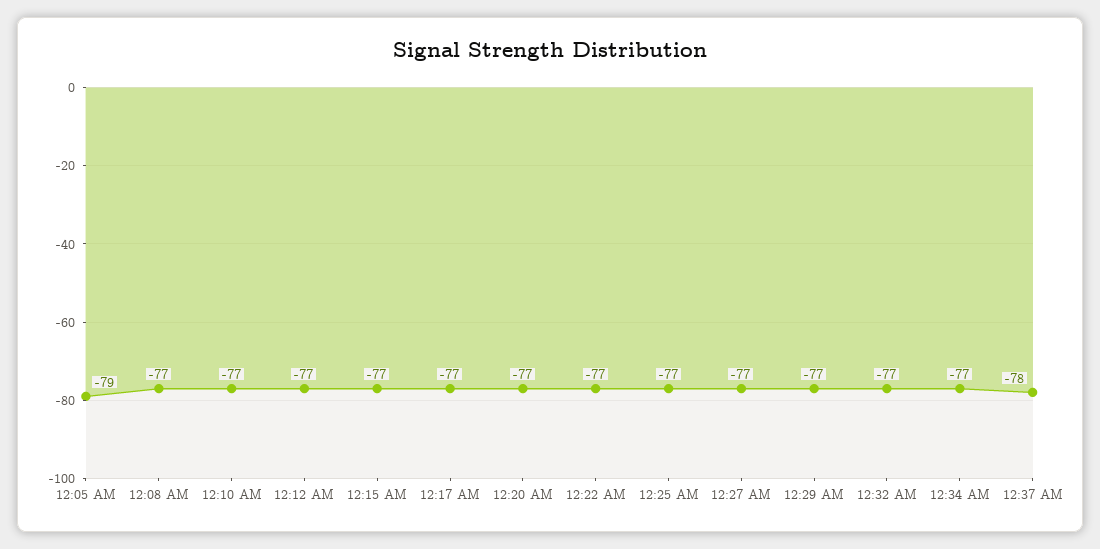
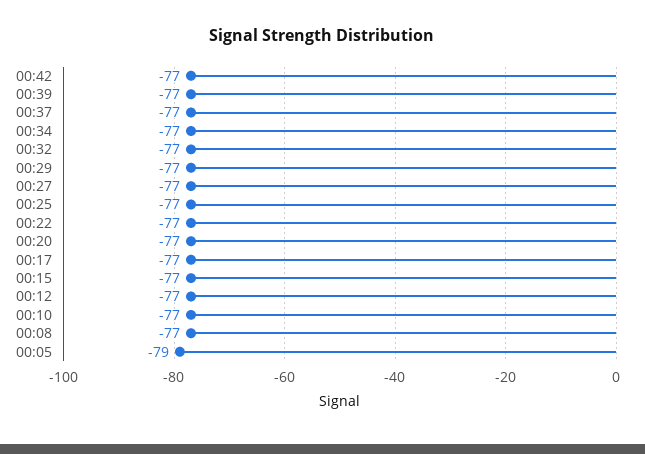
12:37 AM: -78 -> -77
00:42: none -> -77
00:39: none -> -77

